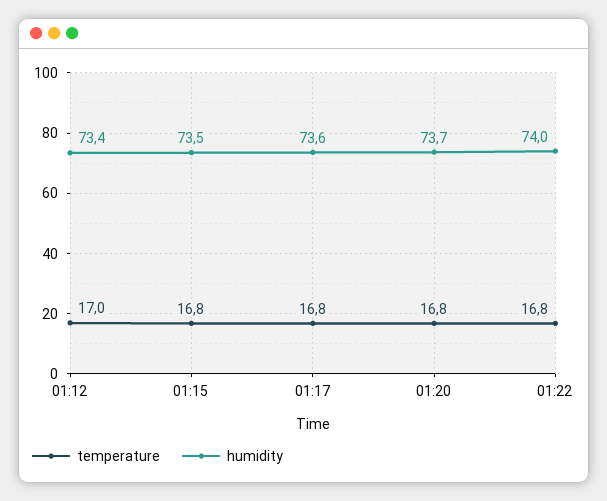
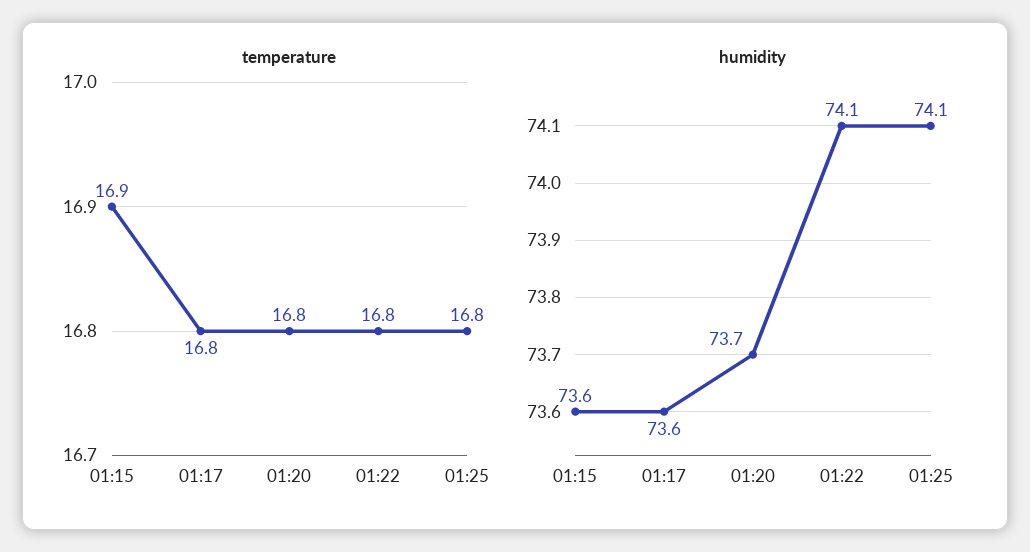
temperature, 01:12: 17 -> none
humidity, 01:12: 73.4 -> none
temperature, 01:15: 16.8 -> 16.9
humidity, 01:15: 73.5 -> 73.6
humidity, 01:22: 74 -> 74.1
temperature, 01:25: none -> 16.8
humidity, 01:25: none -> 74.1

